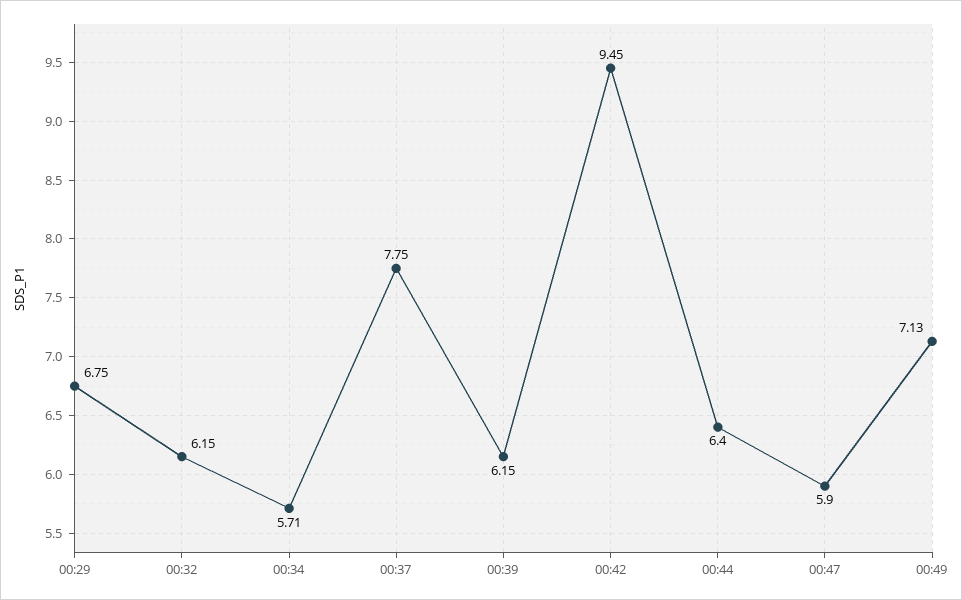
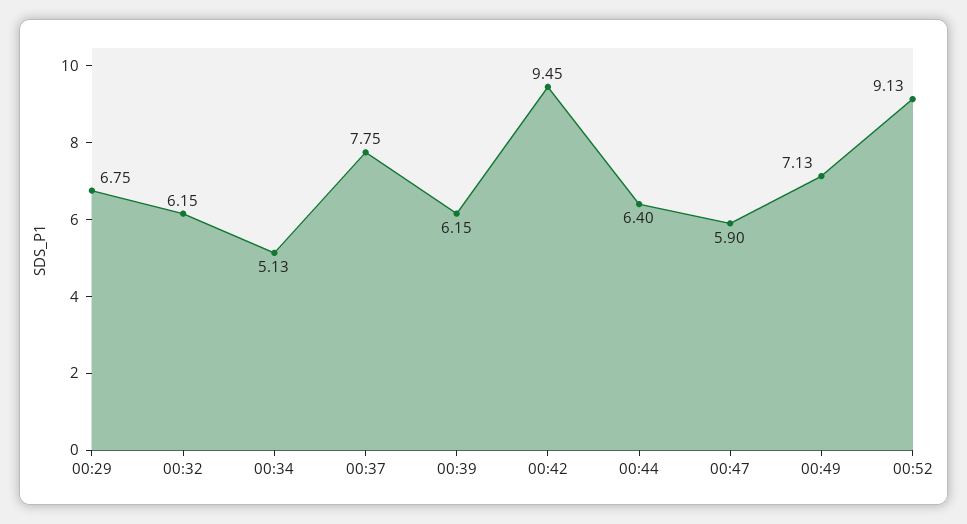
00:34: 5.71 -> 5.13
00:52: none -> 9.13

